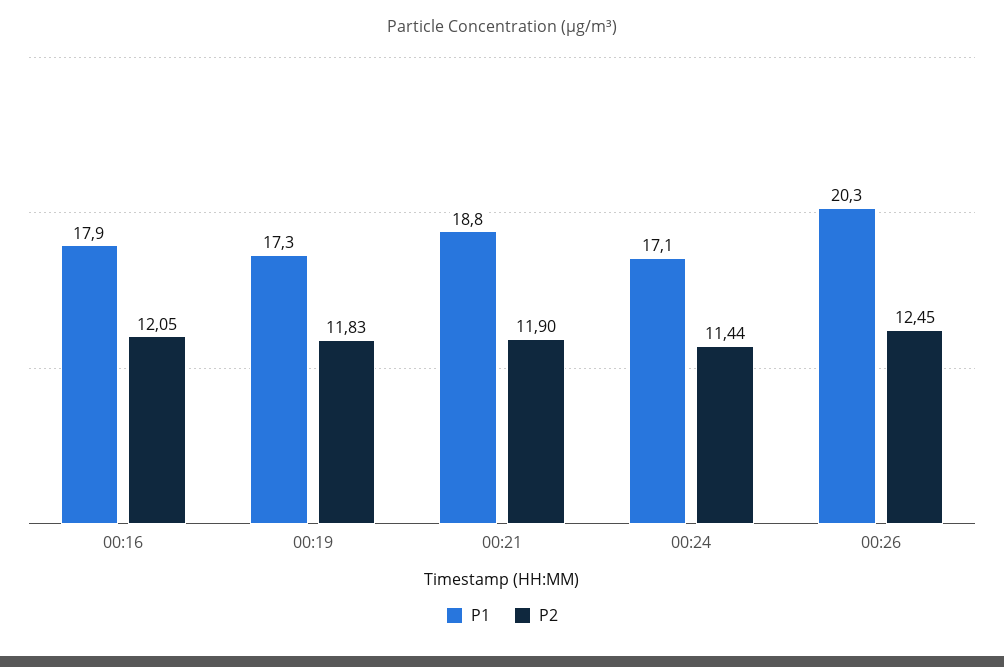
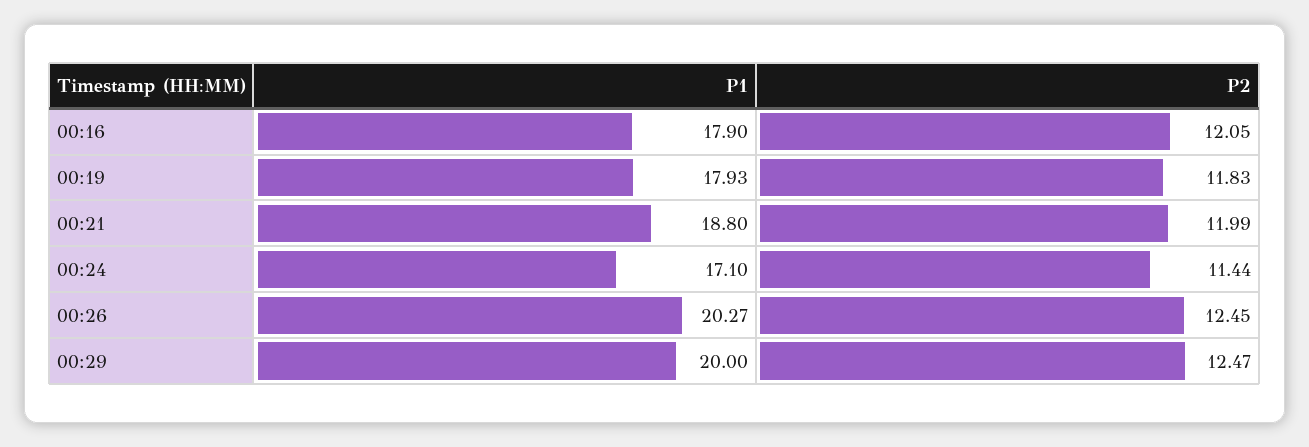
P1, 00:19: 17.3 -> 17.93
P2, 00:21: 11.9 -> 11.99
P1, 00:29: none -> 20
P2, 00:29: none -> 12.47

